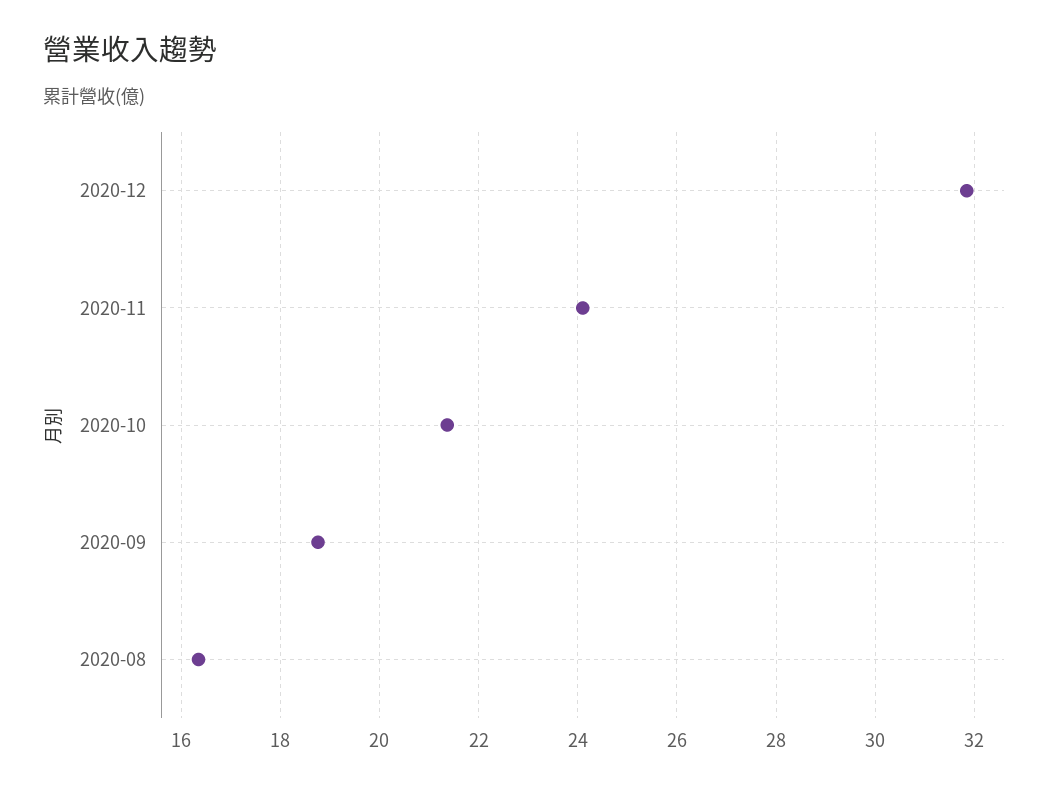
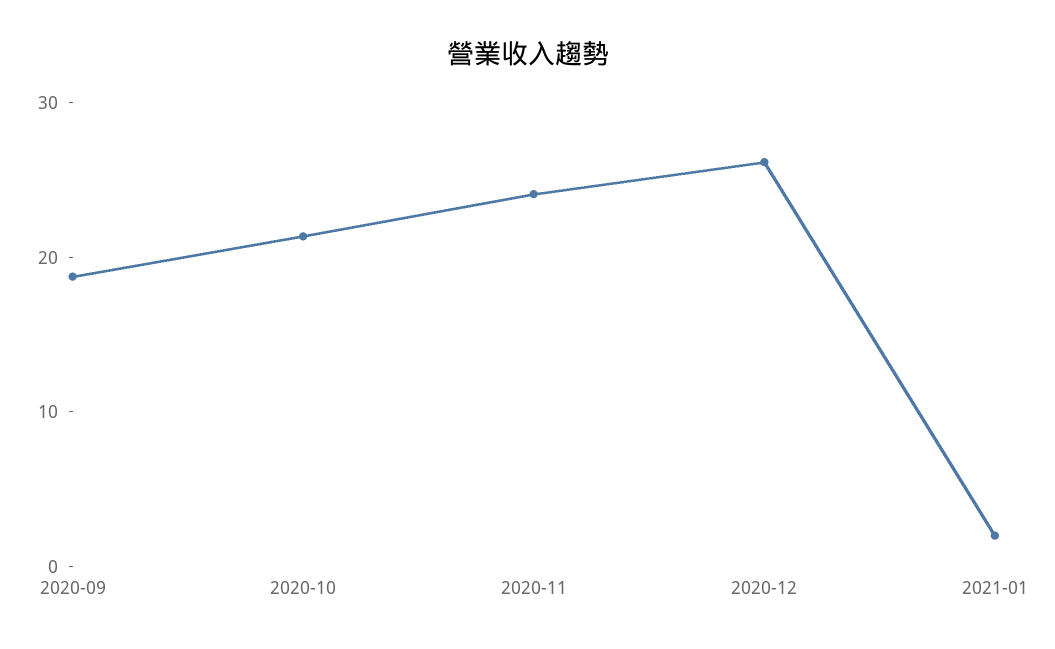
2020-12: 31.8 -> 26
2020-08: 16.4 -> none
2021-01: none -> 2

